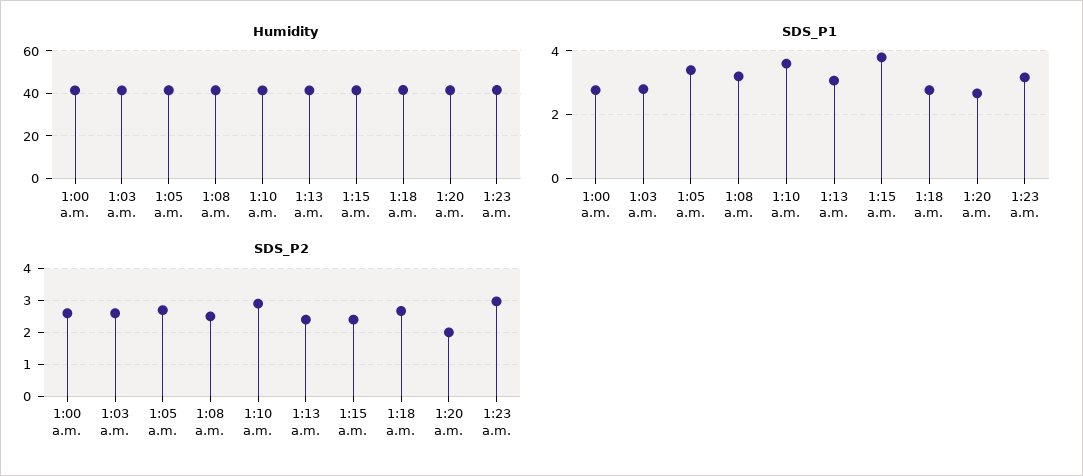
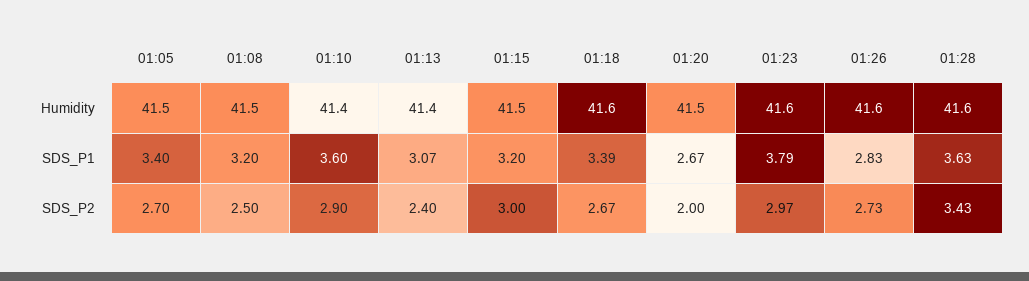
Humidity, 1:00 a.m.: 40 -> none
Humidity, 1:03 a.m.: 40 -> none
SDS_P1, 1:00 a.m.: 2.8 -> none
SDS_P1, 1:03 a.m.: 2.8 -> none
SDS_P1, 1:15 a.m.: 3.8 -> 3.2
SDS_P1, 1:18 a.m.: 2.8 -> 3.39
SDS_P1, 1:23 a.m.: 3.2 -> 3.79
SDS_P2, 1:00 a.m.: 2.6 -> none
SDS_P2, 1:03 a.m.: 2.6 -> none
SDS_P2, 1:15 a.m.: 2.4 -> 3
Humidity, 01:26: none -> 41.6
Humidity, 01:28: none -> 41.6
SDS_P1, 01:26: none -> 2.83
SDS_P1, 01:28: none -> 3.63
SDS_P2, 01:26: none -> 2.73
SDS_P2, 01:28: none -> 3.43

